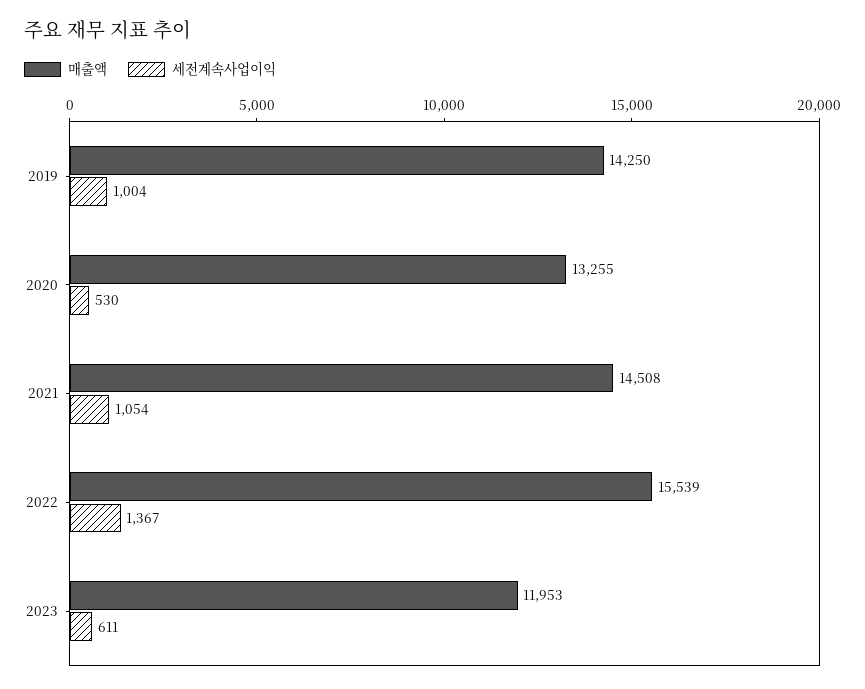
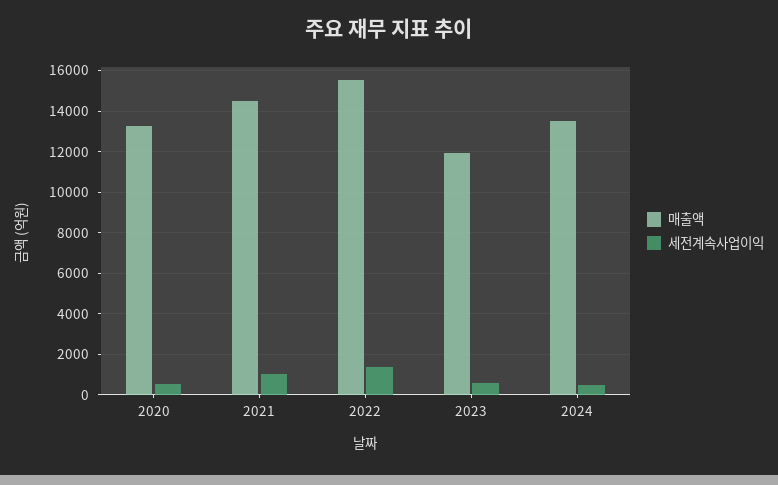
매출액, 2019: 14250 -> none
세전계속사업이익, 2019: 1004 -> none
매출액, 2024: none -> 13500
세전계속사업이익, 2024: none -> 500

